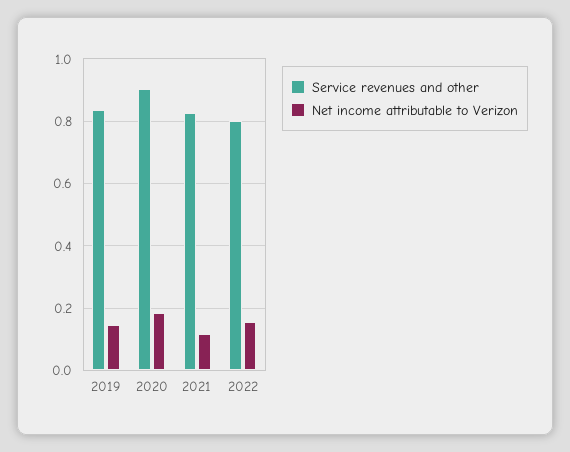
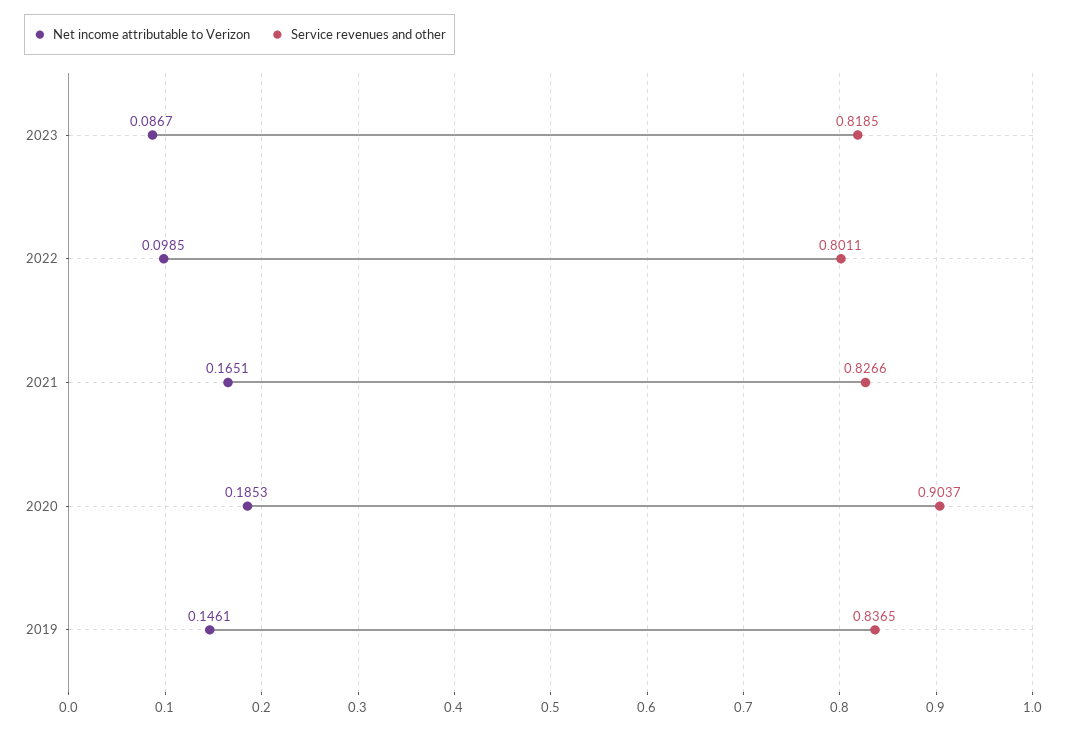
Net income attributable to Verizon, 2021: 0.12 -> 0.1651
Net income attributable to Verizon, 2022: 0.16 -> 0.0985
Net income attributable to Verizon, 2023: none -> 0.0867
Service revenues and other, 2023: none -> 0.8185

